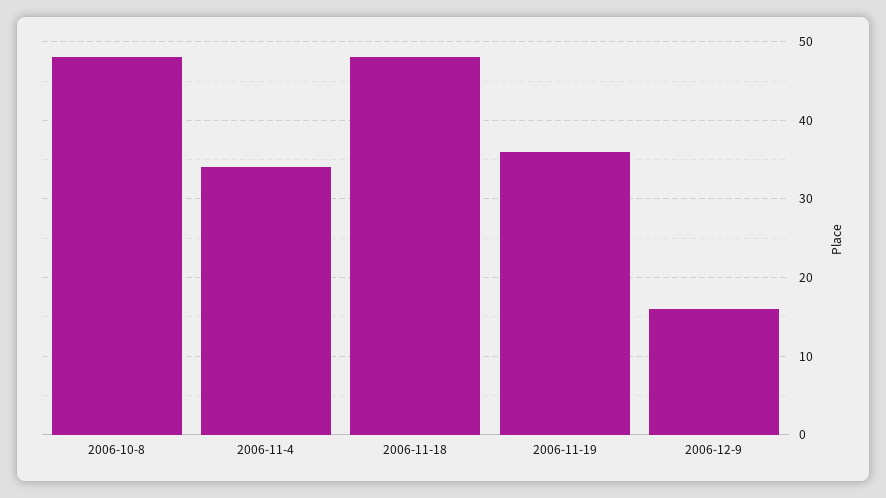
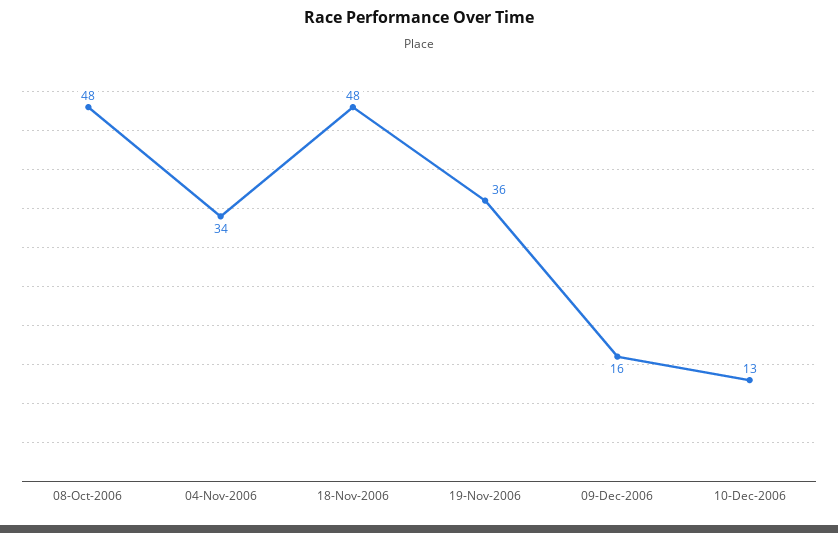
10-Dec-2006: none -> 13

